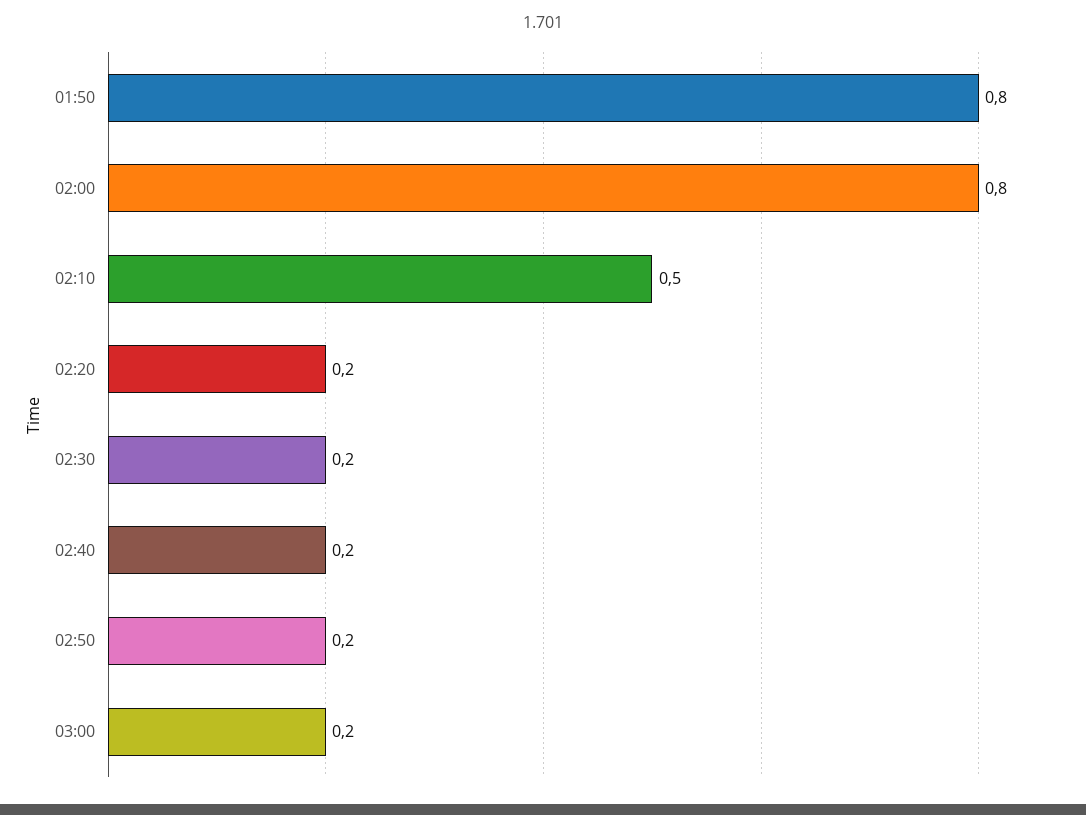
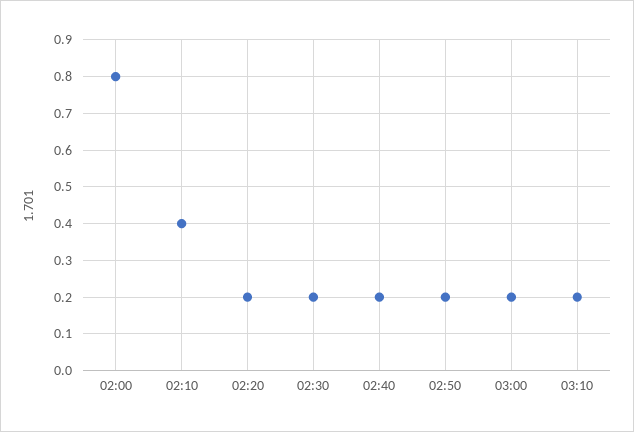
01:50: 0.8 -> none
02:10: 0.5 -> 0.4
03:10: none -> 0.2

